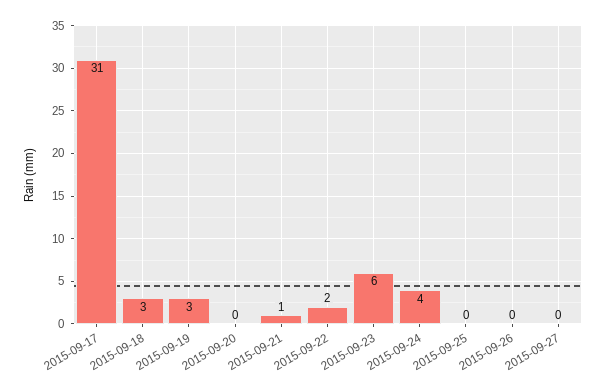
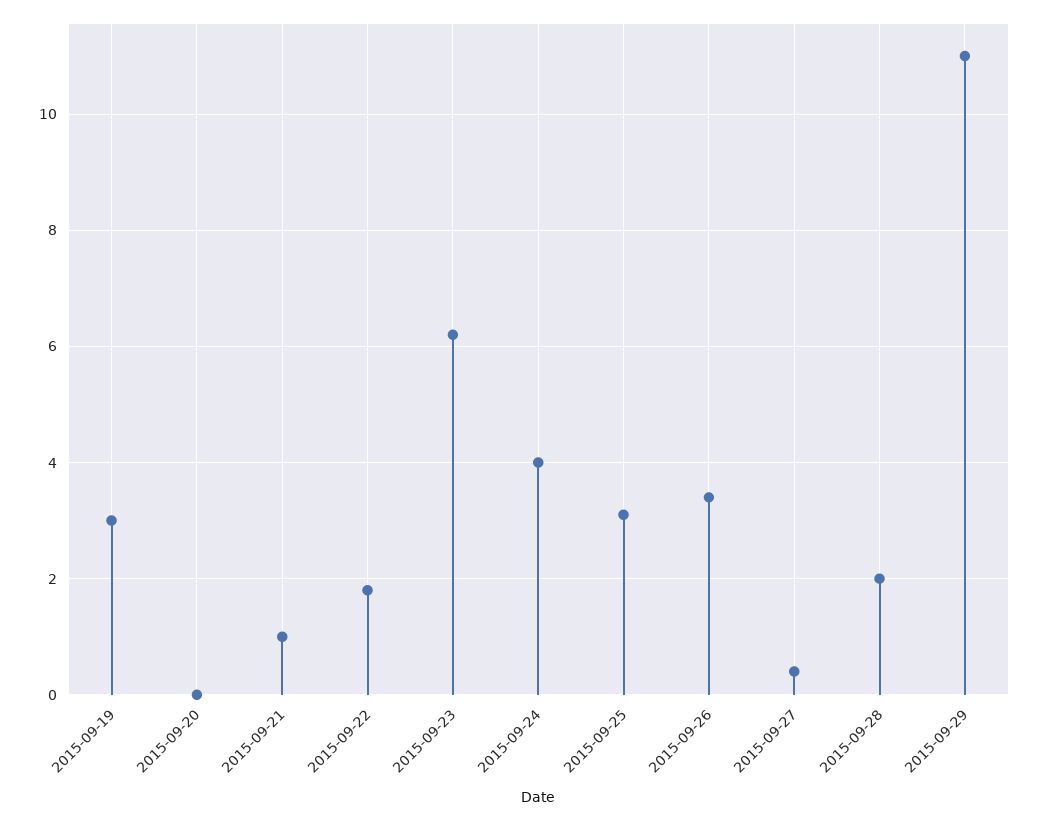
2015-09-17: 31 -> none
2015-09-18: 3 -> none
2015-09-25: 0 -> 3
2015-09-26: 0 -> 3.5
2015-09-28: none -> 2
2015-09-29: none -> 11

